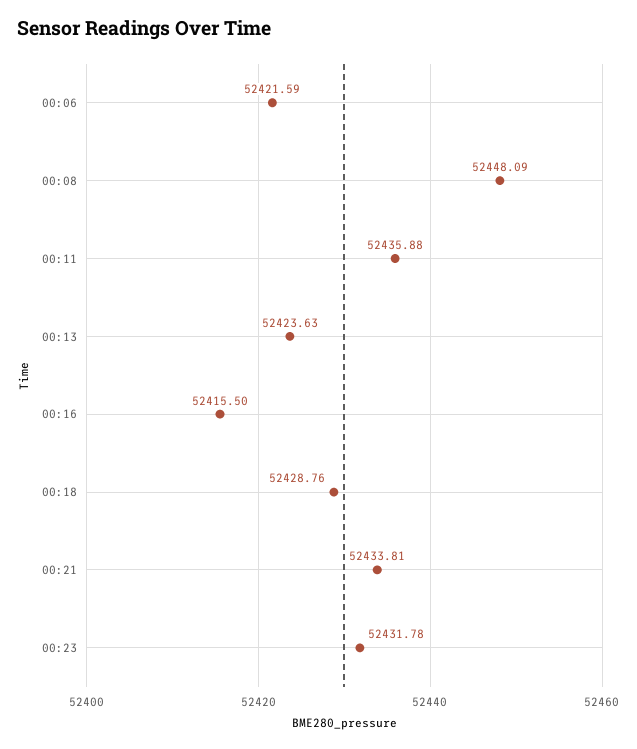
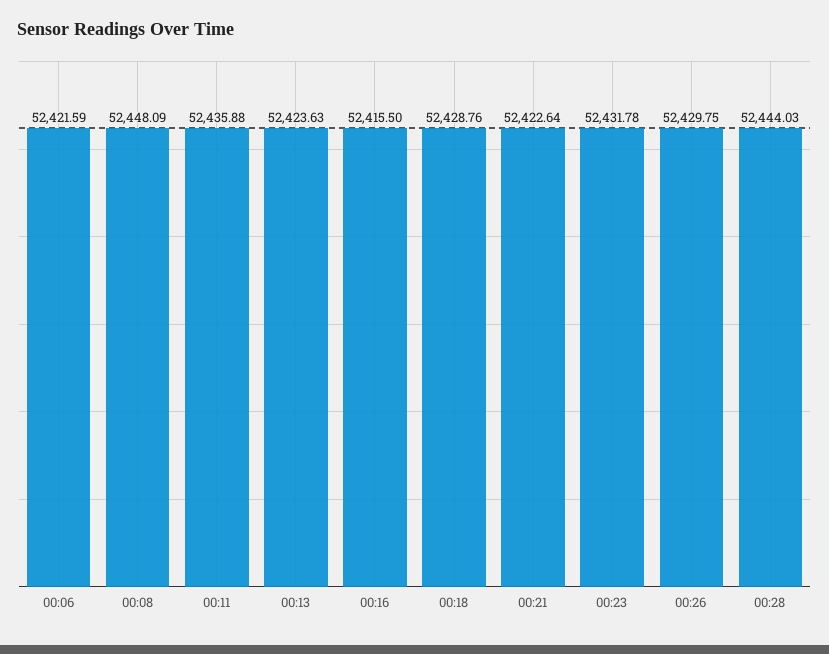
00:21: 52433.81 -> 52422.64
00:26: none -> 52429.75
00:28: none -> 52444.03

